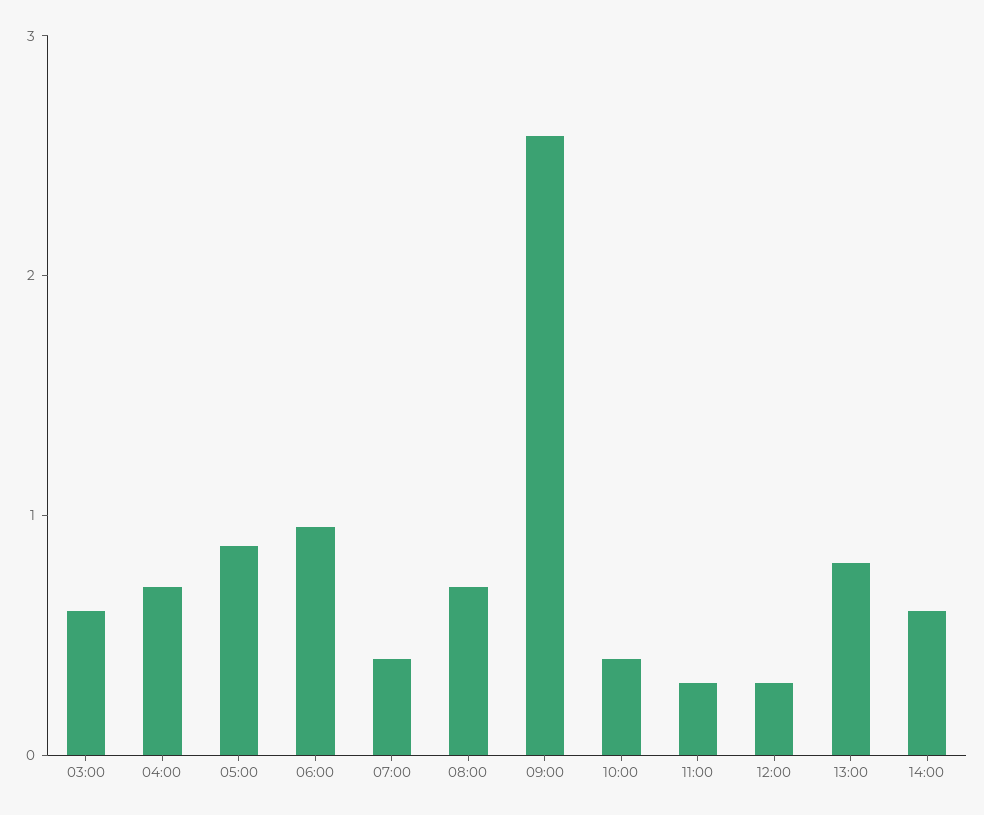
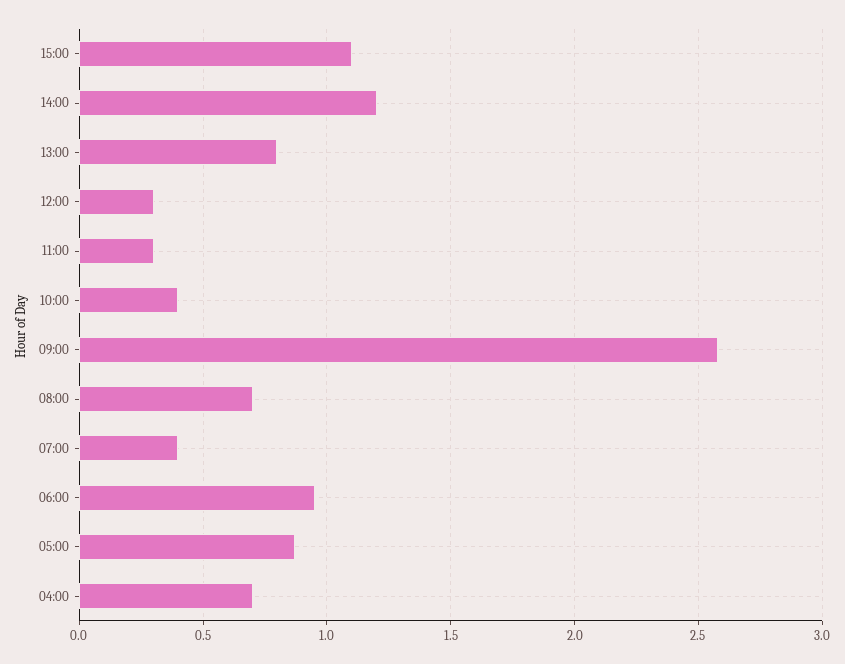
03:00: 0.6 -> none
14:00: 0.6 -> 1.2
15:00: none -> 1.1

